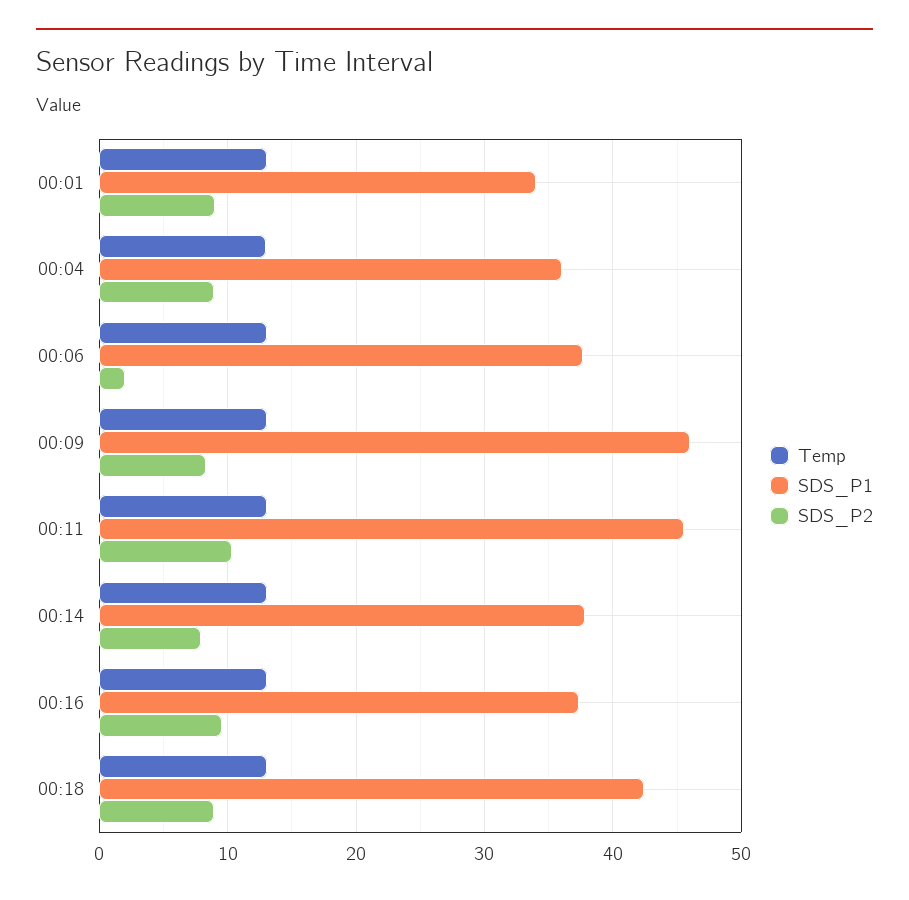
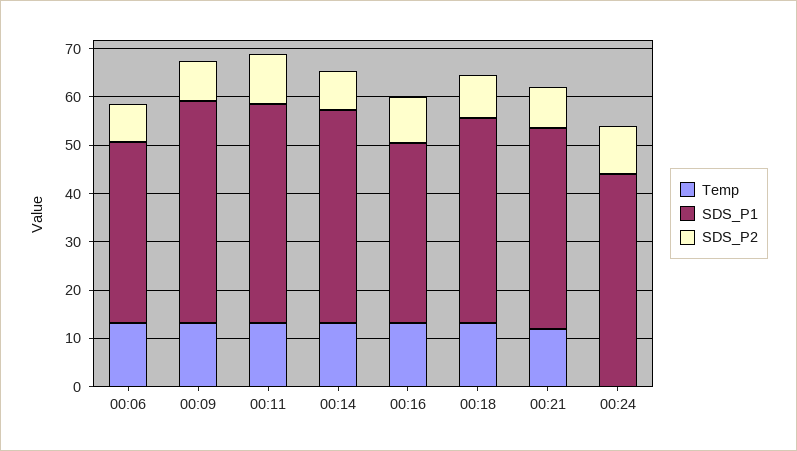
Temp, 00:01: 13 -> none
SDS_P1, 00:01: 34 -> none
SDS_P2, 00:01: 9 -> none
Temp, 00:04: 13 -> none
SDS_P1, 00:04: 36 -> none
SDS_P2, 00:04: 9 -> none
SDS_P2, 00:06: 2 -> 8
SDS_P1, 00:14: 38 -> 44
Temp, 00:21: none -> 12
SDS_P1, 00:21: none -> 42
SDS_P2, 00:21: none -> 8
Temp, 00:24: none -> 0
SDS_P1, 00:24: none -> 44
SDS_P2, 00:24: none -> 10

